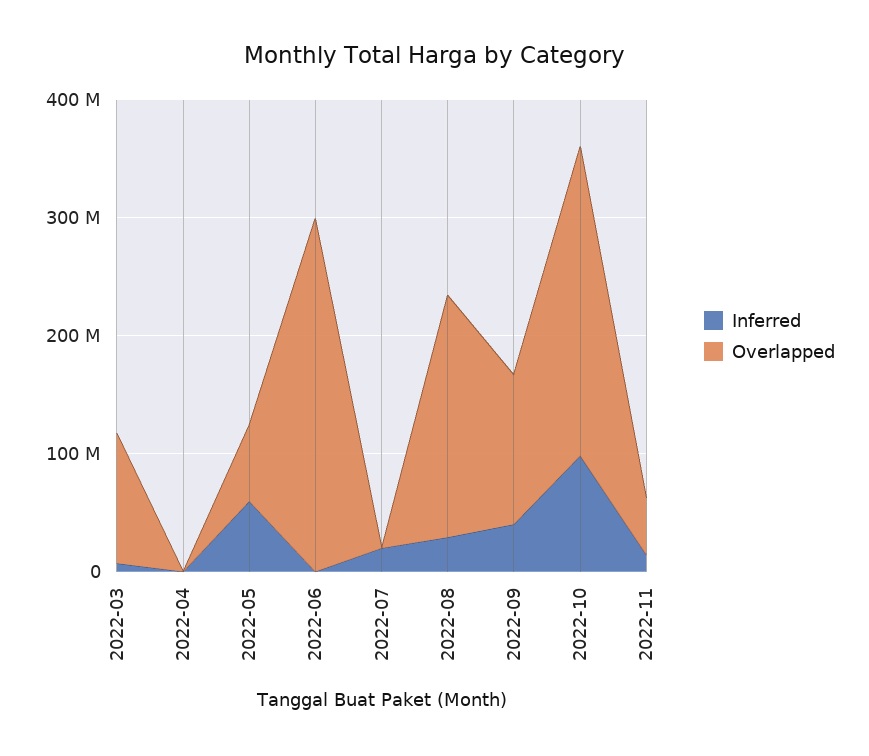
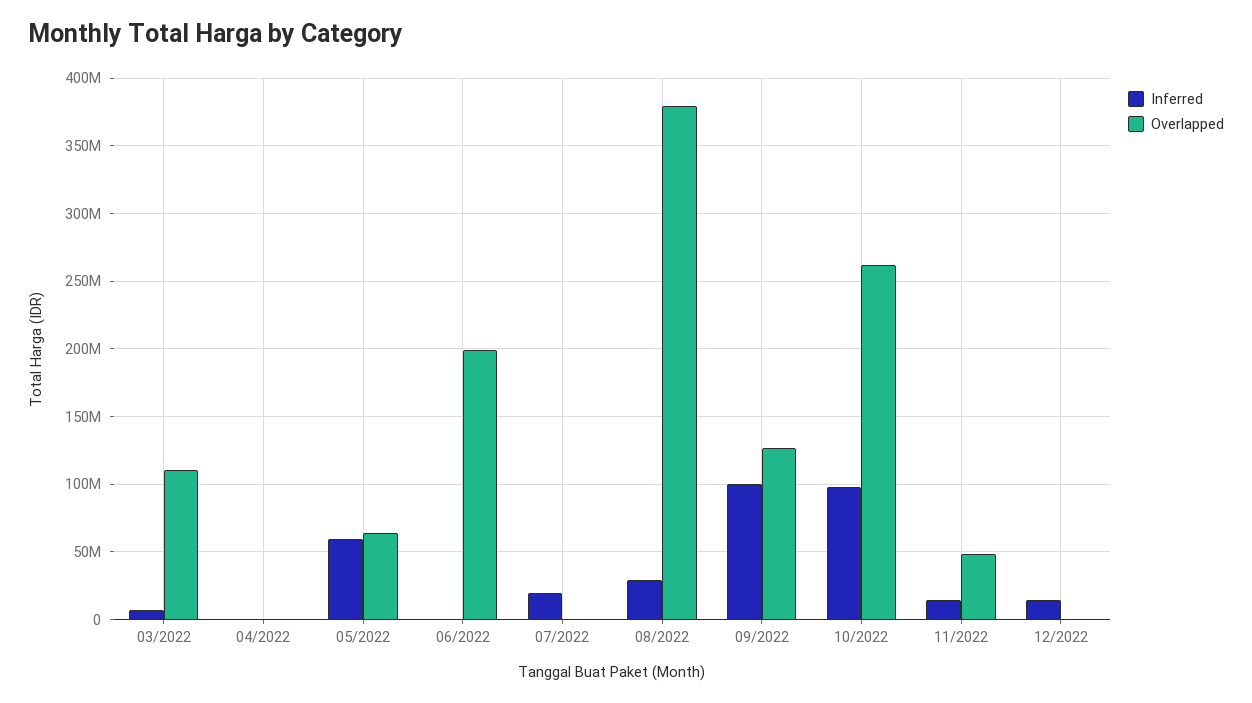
Overlapped, 2022-06: 300000000 -> 200000000
Overlapped, 2022-08: 200000000 -> 380000000
Inferred, 2022-09: 40000000 -> 100000000
Inferred, 12/2022: none -> 15000000
Overlapped, 12/2022: none -> 0

